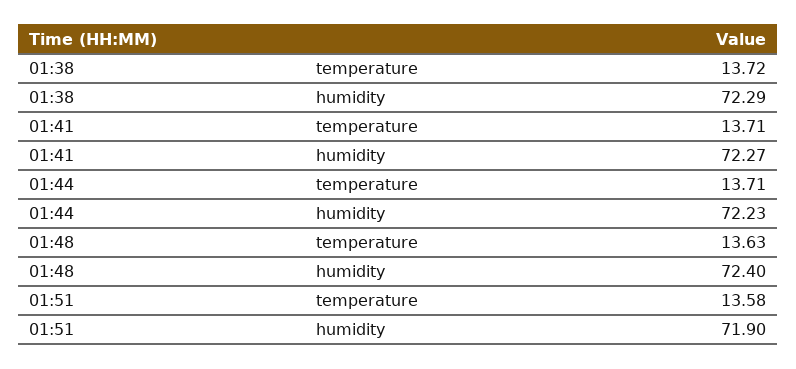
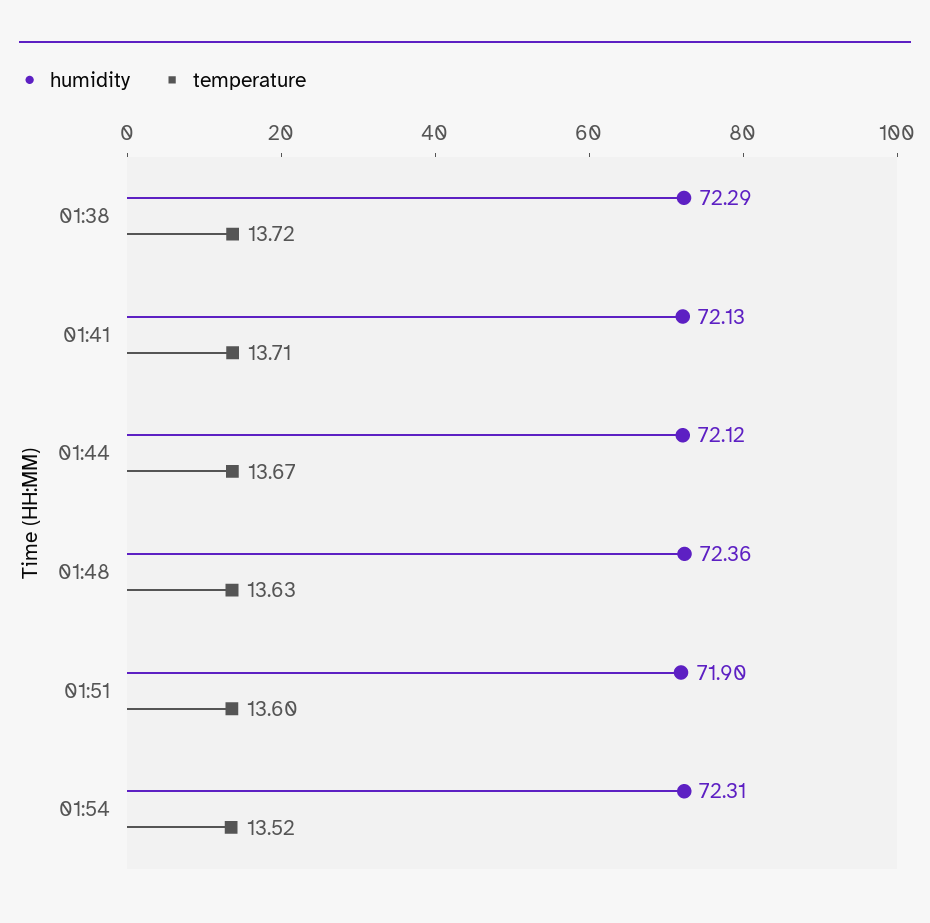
humidity, 01:41: 72.27 -> 72.13
temperature, 01:44: 13.71 -> 13.67
humidity, 01:44: 72.23 -> 72.12
humidity, 01:48: 72.4 -> 72.36
temperature, 01:51: 13.58 -> 13.6
humidity, 01:54: none -> 72.31
temperature, 01:54: none -> 13.52

